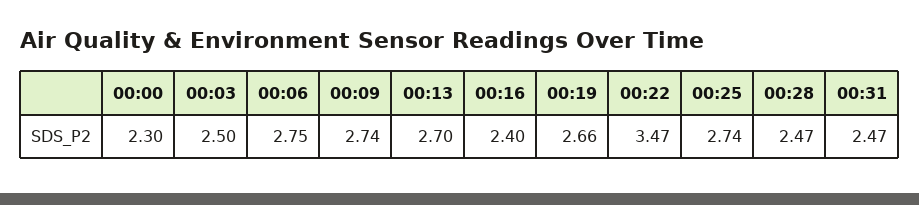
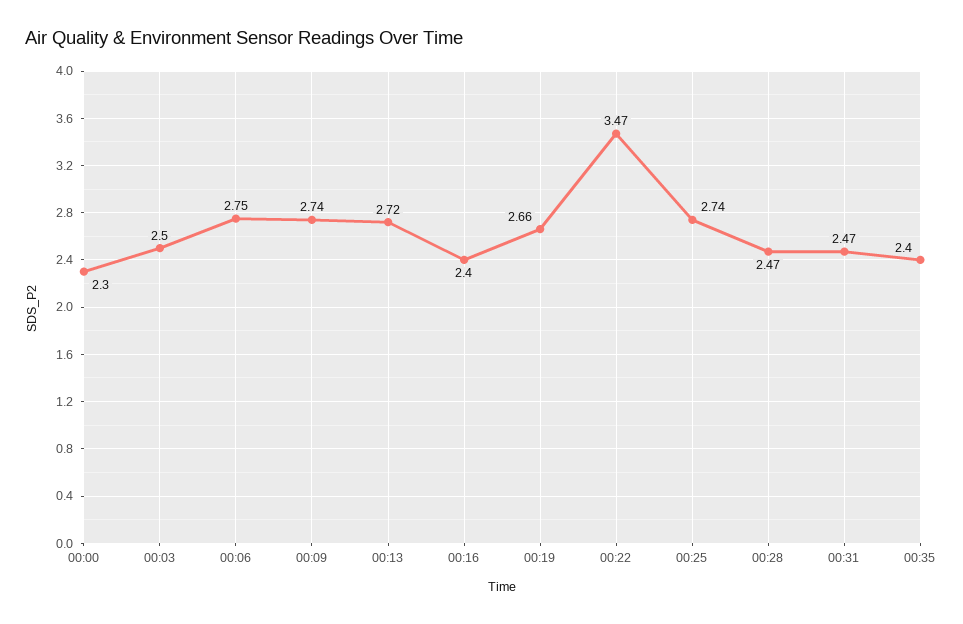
00:13: 2.7 -> 2.72
00:35: none -> 2.4

